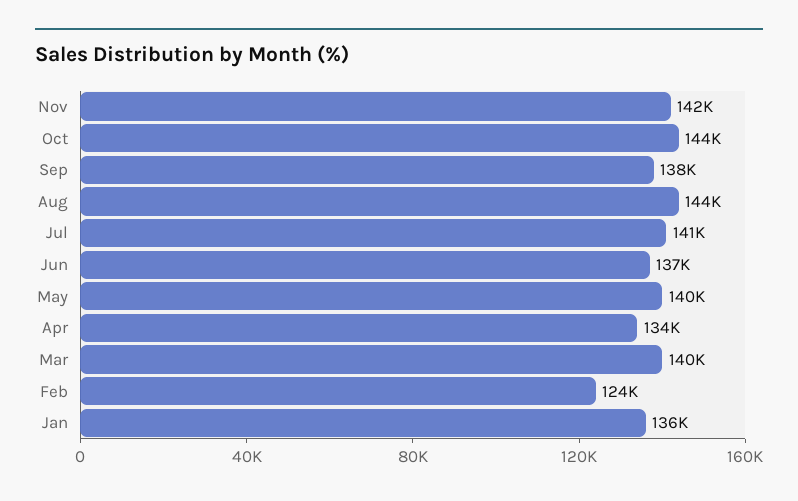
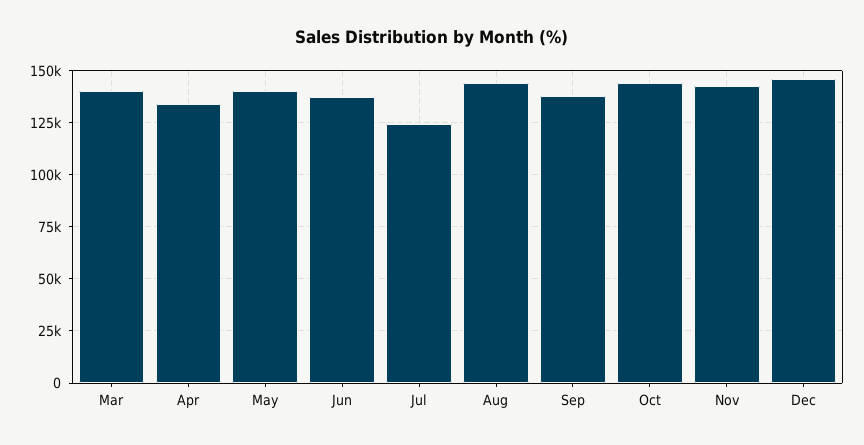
Jul: 141000 -> 125000
Feb: 124000 -> none
Jan: 136000 -> none
Dec: none -> 145000

